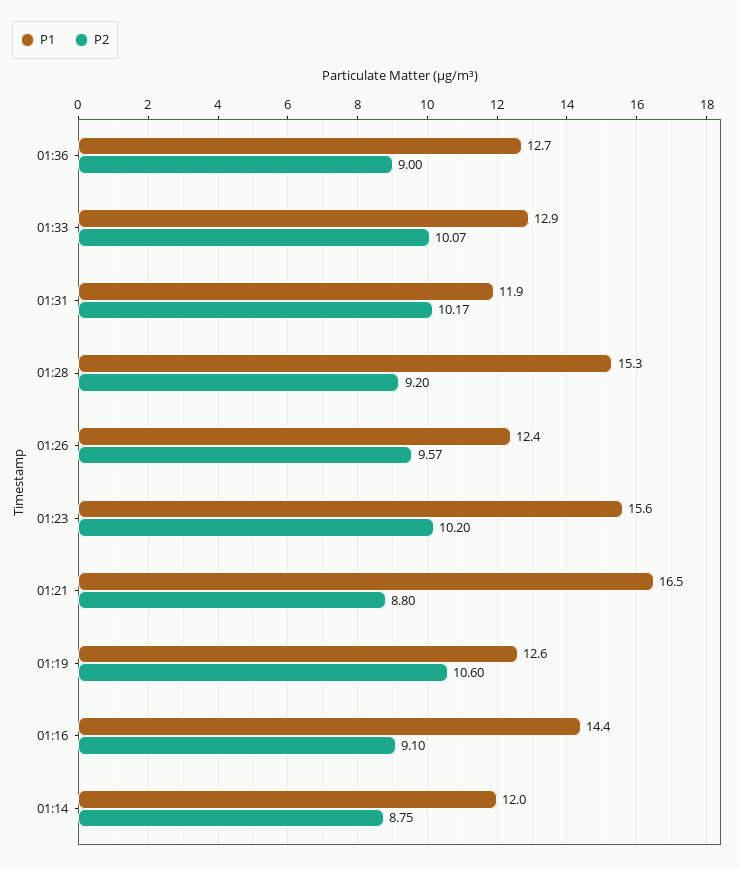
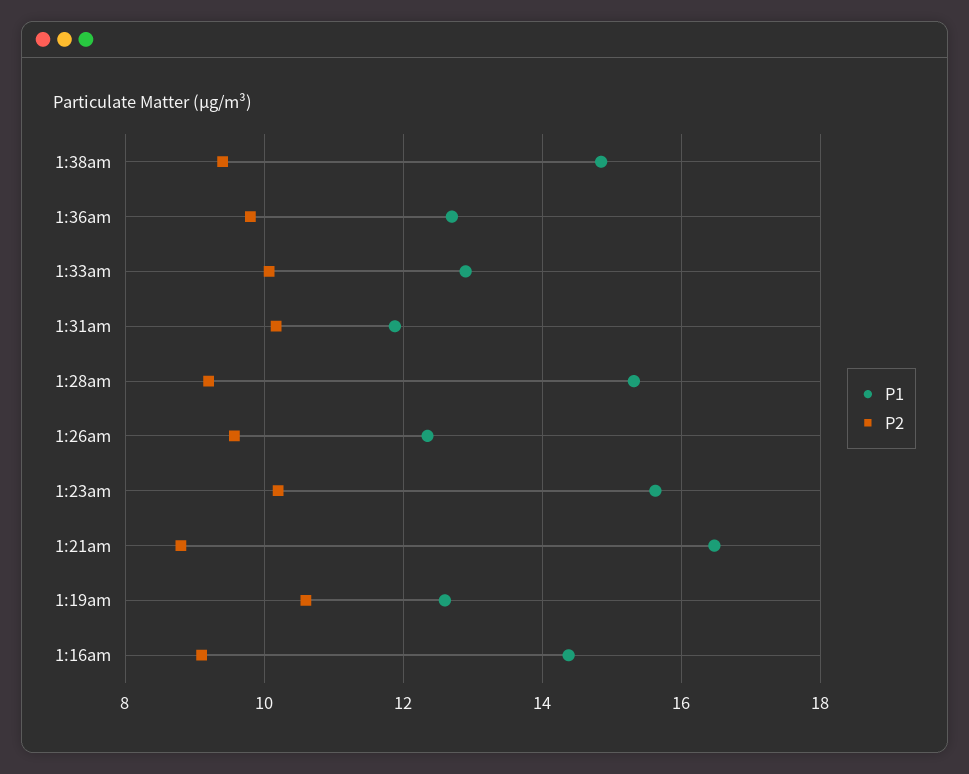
P2, 01:36: 9 -> 9.8
P1, 01:14: 12 -> none
P2, 01:14: 8.75 -> none
P1, 1:38am: none -> 14.8
P2, 1:38am: none -> 9.4

